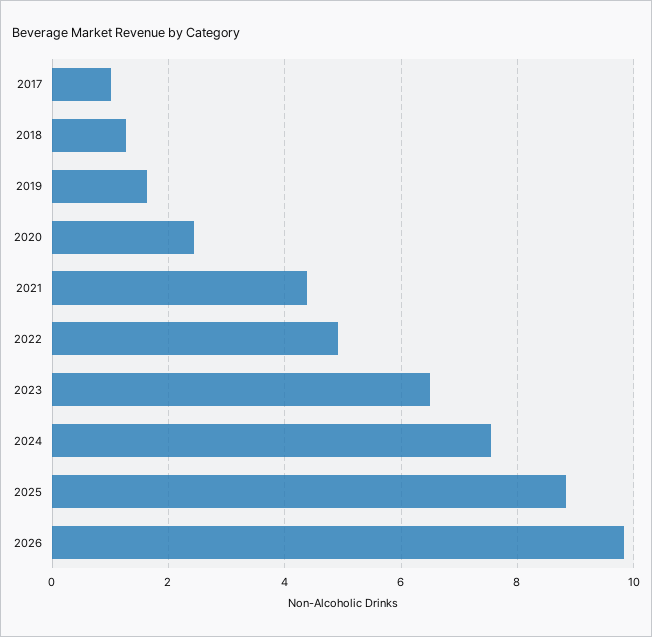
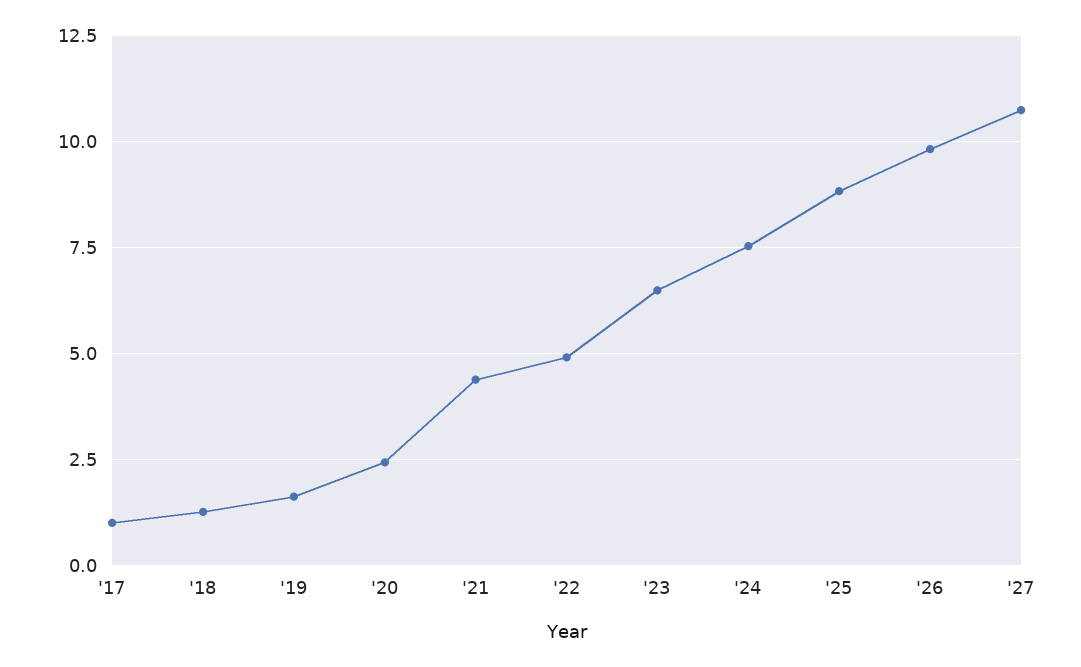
'27: none -> 10.75

